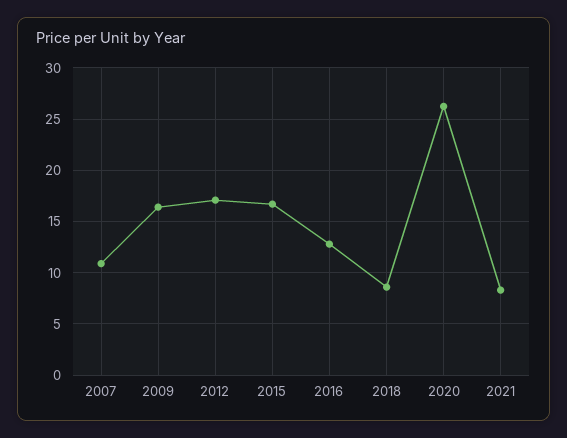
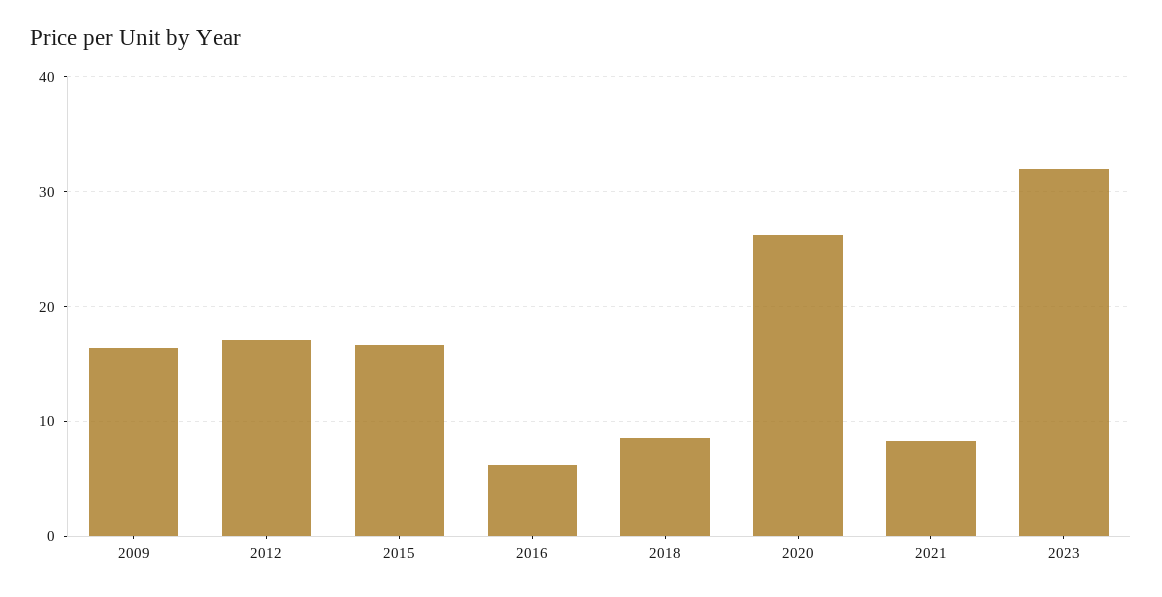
2007: 11 -> none
2016: 13 -> 6
2023: none -> 32

